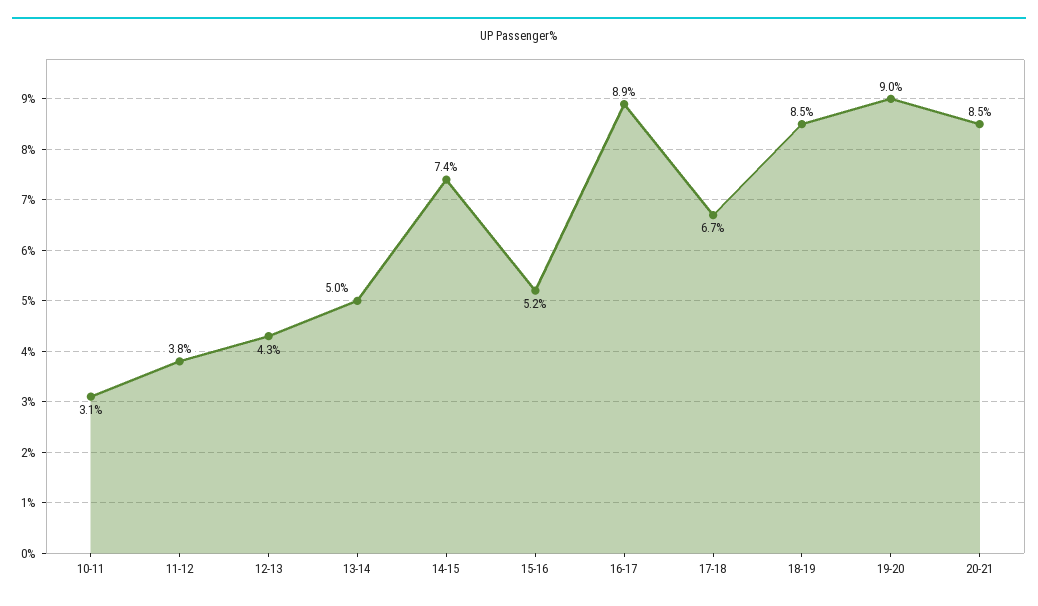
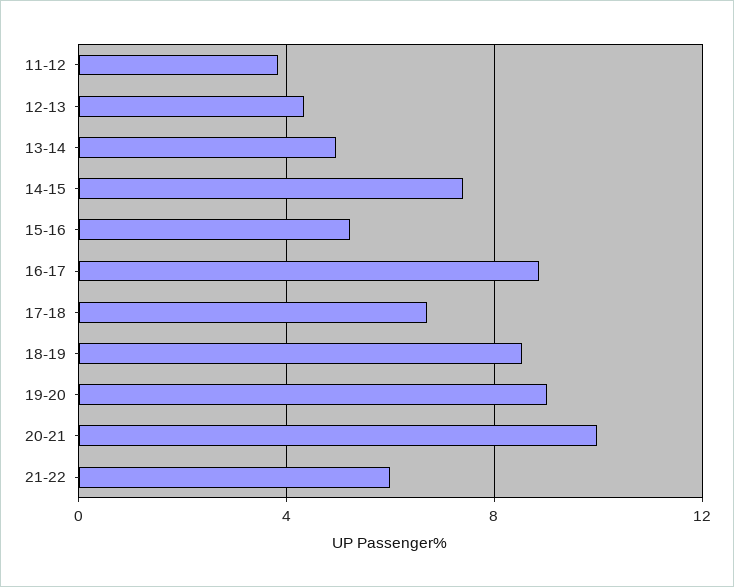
10-11: 3.1 -> none
20-21: 8.5 -> 10
21-22: none -> 6

